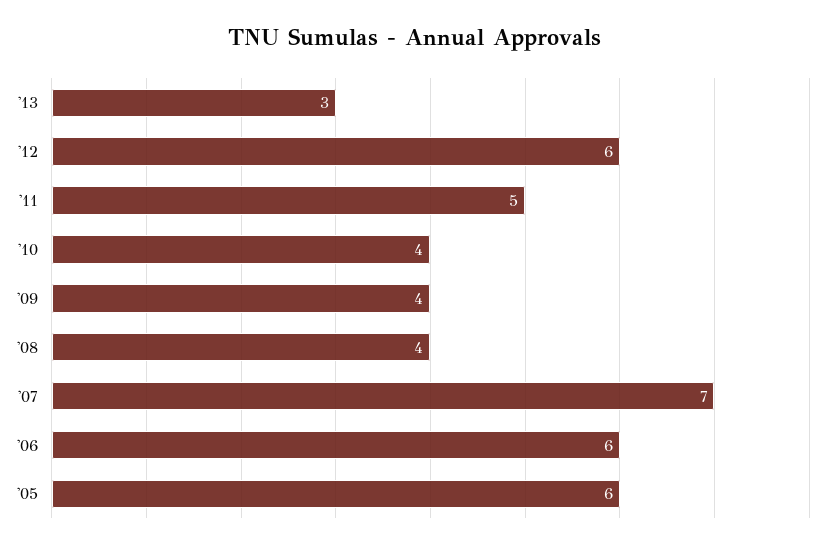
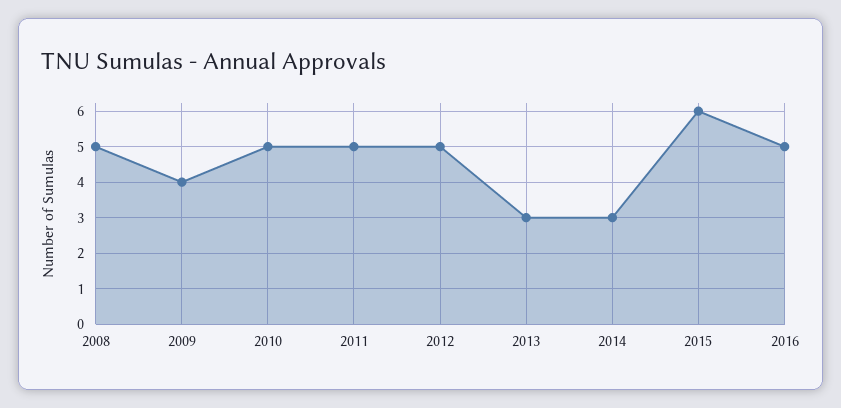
'12: 6 -> 5
'10: 4 -> 5
'08: 4 -> 5
'07: 7 -> none
'06: 6 -> none
'05: 6 -> none
2014: none -> 3
2015: none -> 6
2016: none -> 5

